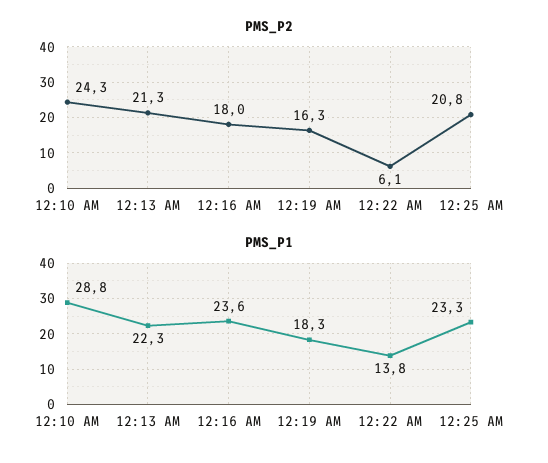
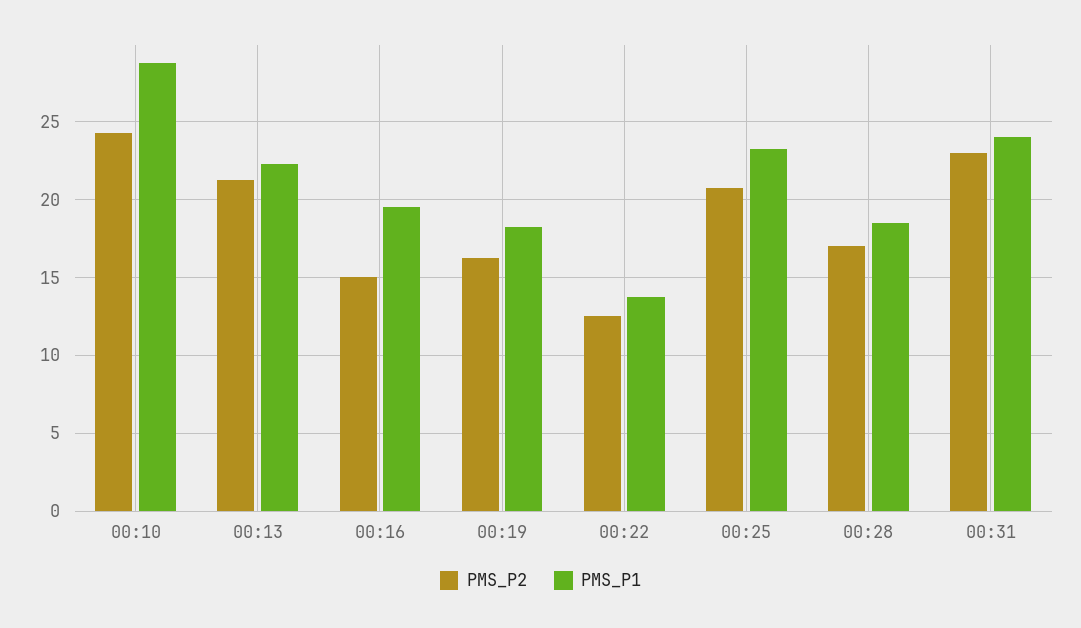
PMS_P2, 12:16 AM: 18 -> 15
PMS_P2, 12:22 AM: 6.1 -> 12.5
PMS_P1, 12:16 AM: 23.6 -> 19.5
PMS_P2, 00:28: none -> 17
PMS_P1, 00:28: none -> 18.5
PMS_P2, 00:31: none -> 23
PMS_P1, 00:31: none -> 24

